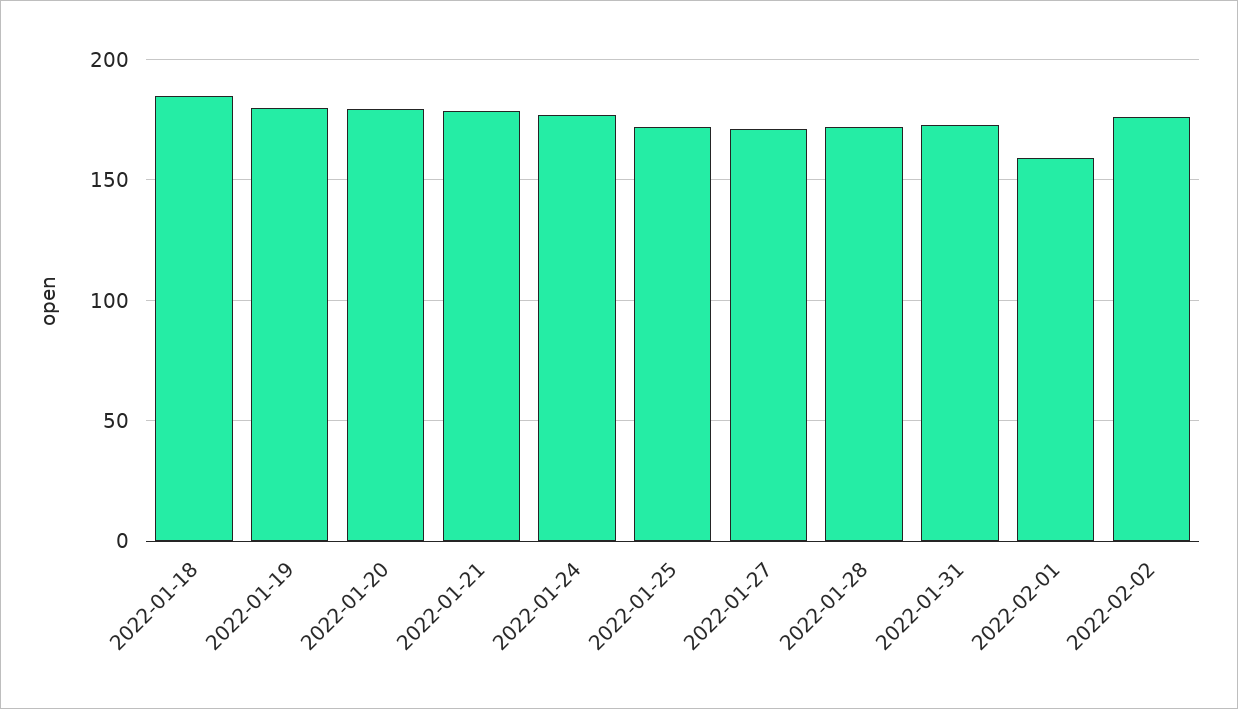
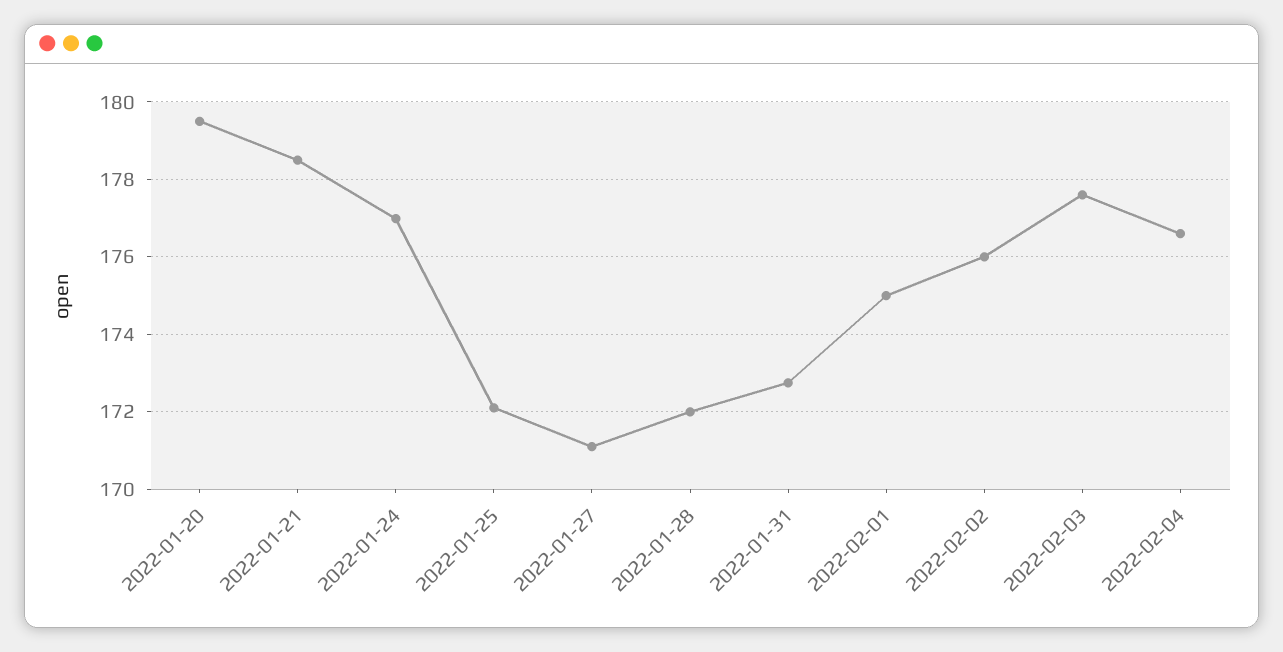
2022-01-18: 185 -> none
2022-01-19: 180 -> none
2022-02-01: 160 -> 175
2022-02-03: none -> 177.6
2022-02-04: none -> 176.6

